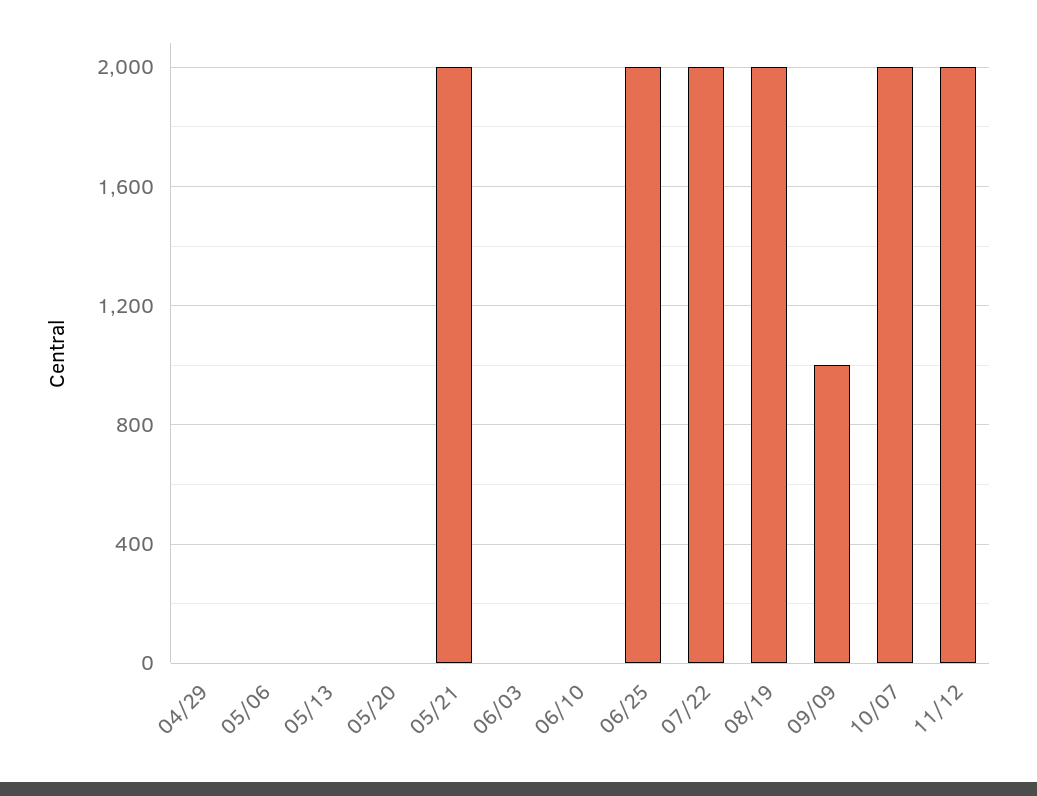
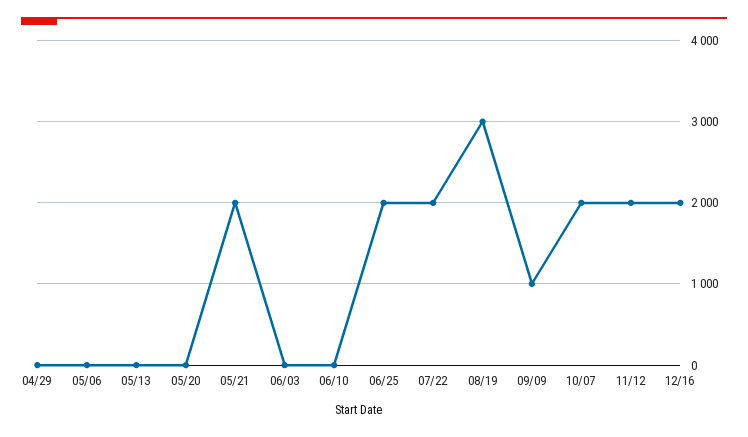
08/19: 2000 -> 3000
12/16: none -> 2000

